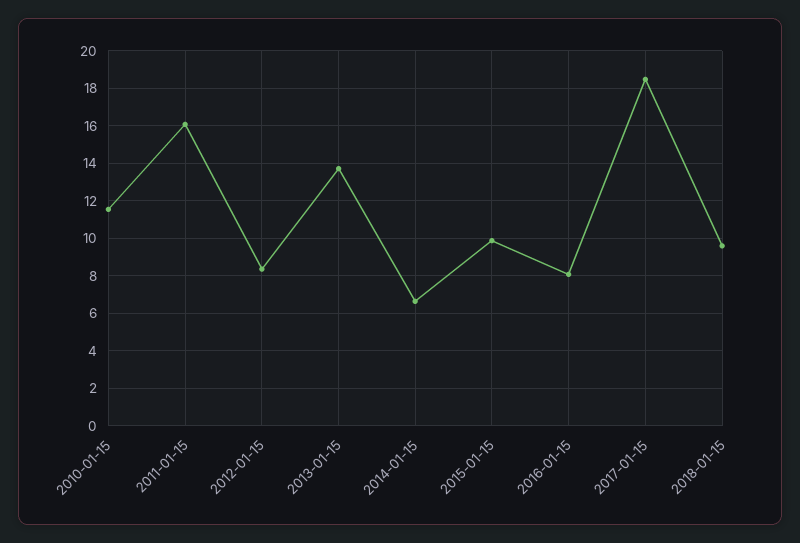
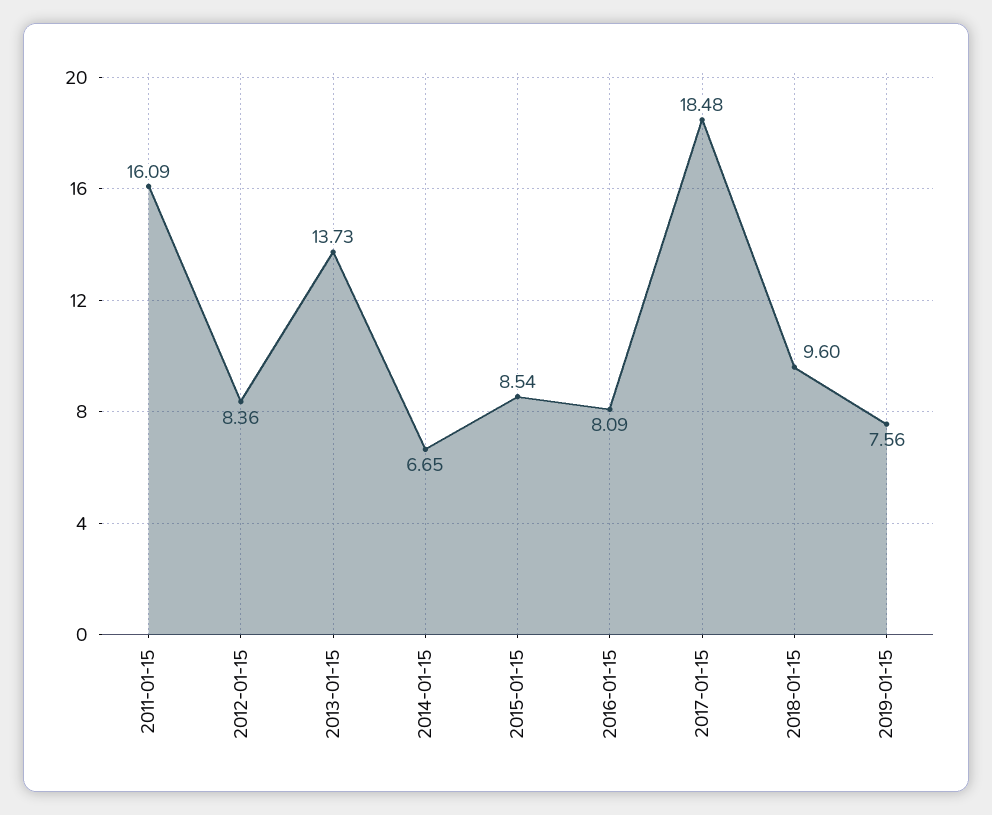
2010-01-15: 11.5 -> none
2015-01-15: 10 -> 8.54
2019-01-15: none -> 7.56

